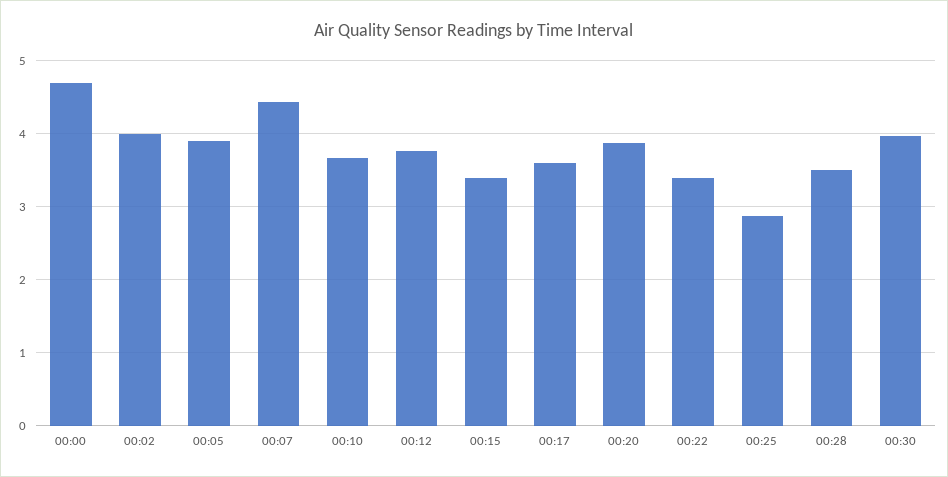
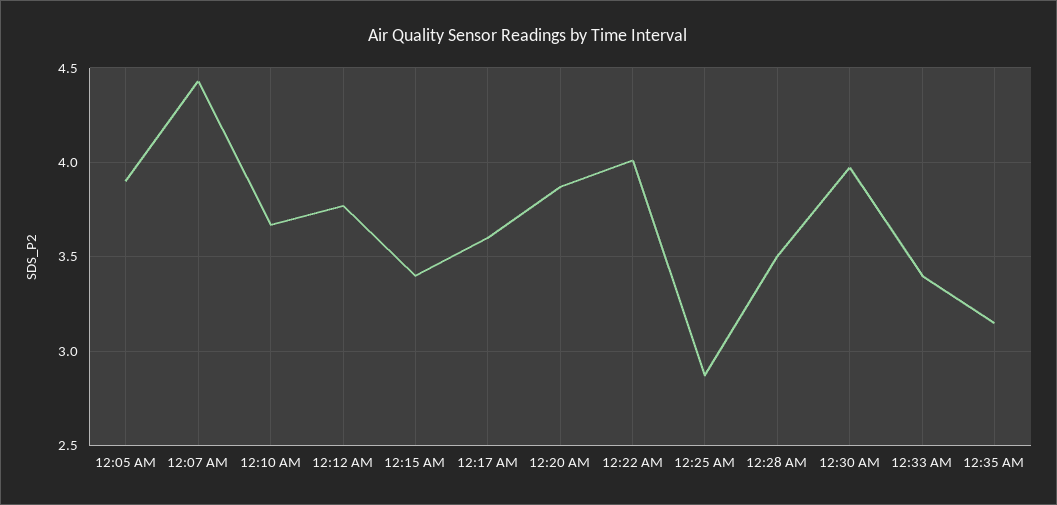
00:00: 4.7 -> none
00:02: 4 -> none
00:22: 3.4 -> 4
12:33 AM: none -> 3.4
12:35 AM: none -> 3.15

